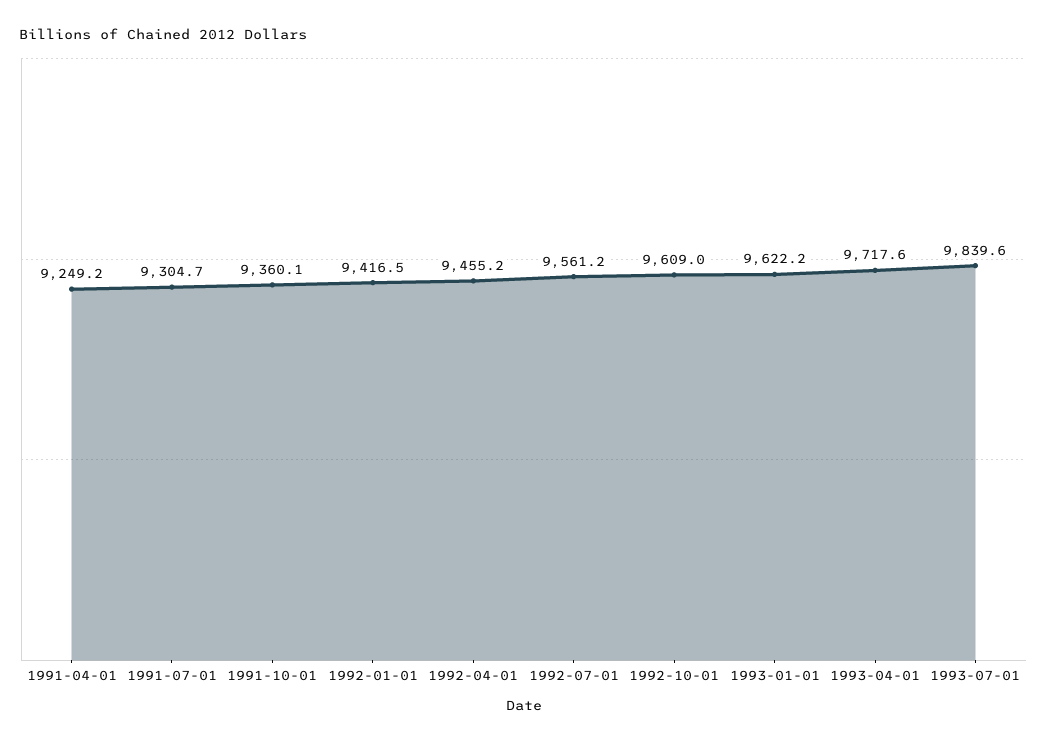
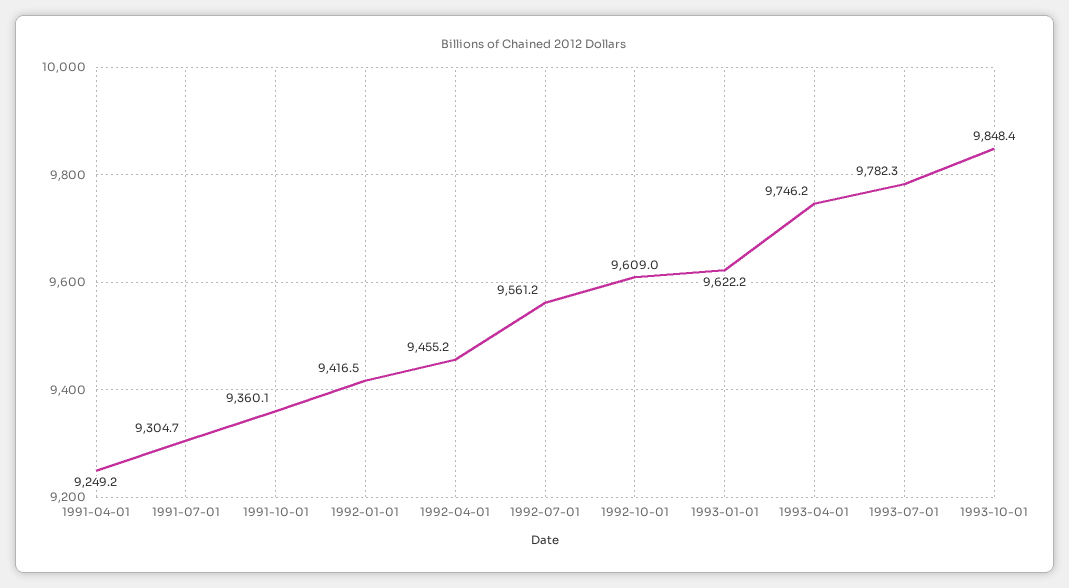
1993-04-01: 9717.6 -> 9746.2
1993-07-01: 9839.6 -> 9782.3
1993-10-01: none -> 9848.4

